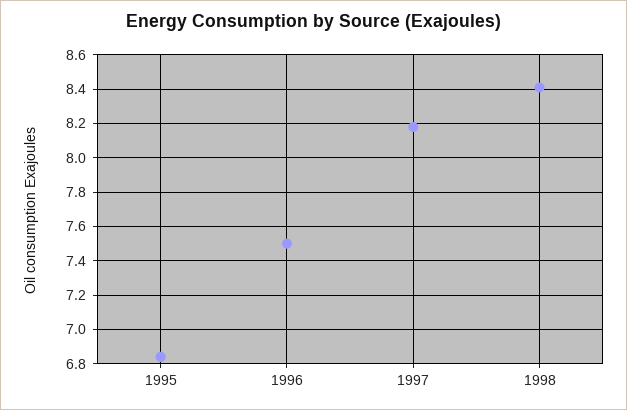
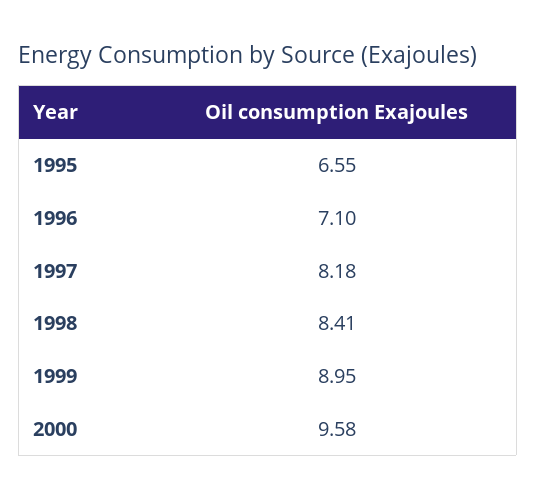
1995: 6.85 -> 6.55
1996: 7.5 -> 7.1
1999: none -> 8.95
2000: none -> 9.58

